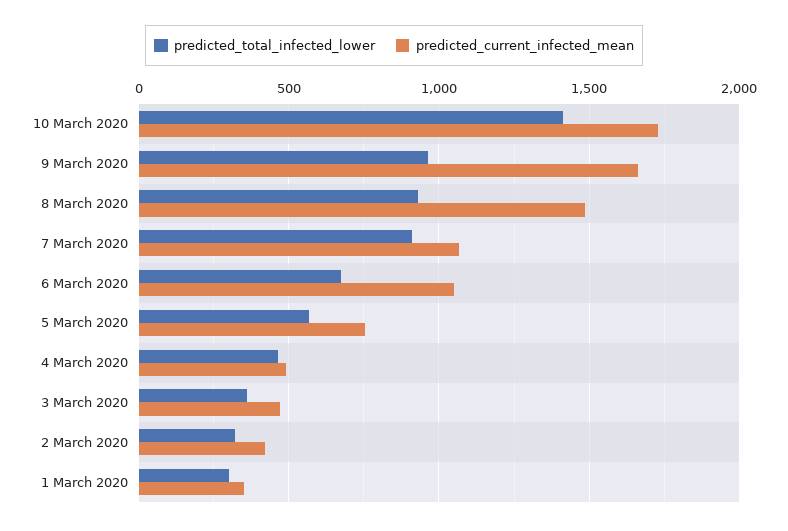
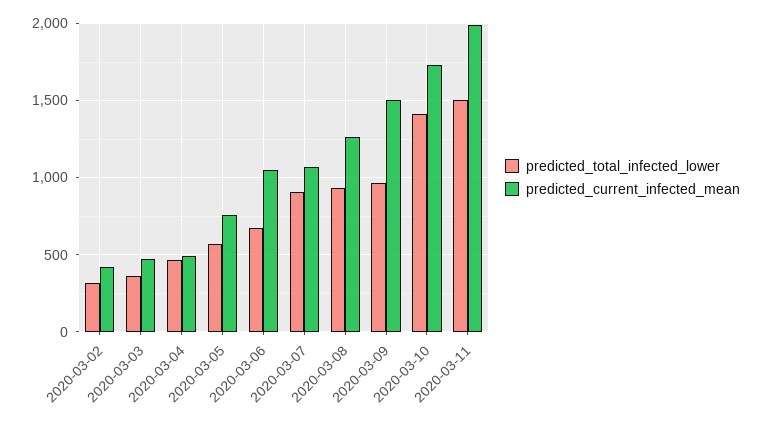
predicted_current_infected_mean, 9 March 2020: 1650 -> 1500
predicted_current_infected_mean, 8 March 2020: 1500 -> 1250
predicted_total_infected_lower, 1 March 2020: 300 -> none
predicted_current_infected_mean, 1 March 2020: 350 -> none
predicted_total_infected_lower, 2020-03-11: none -> 1500
predicted_current_infected_mean, 2020-03-11: none -> 2000

